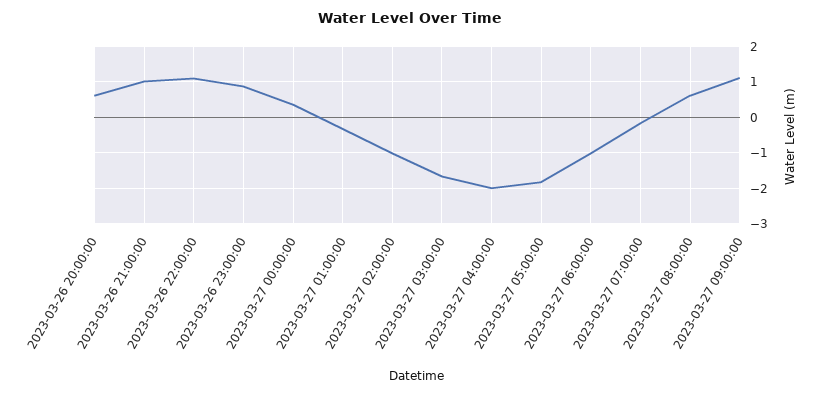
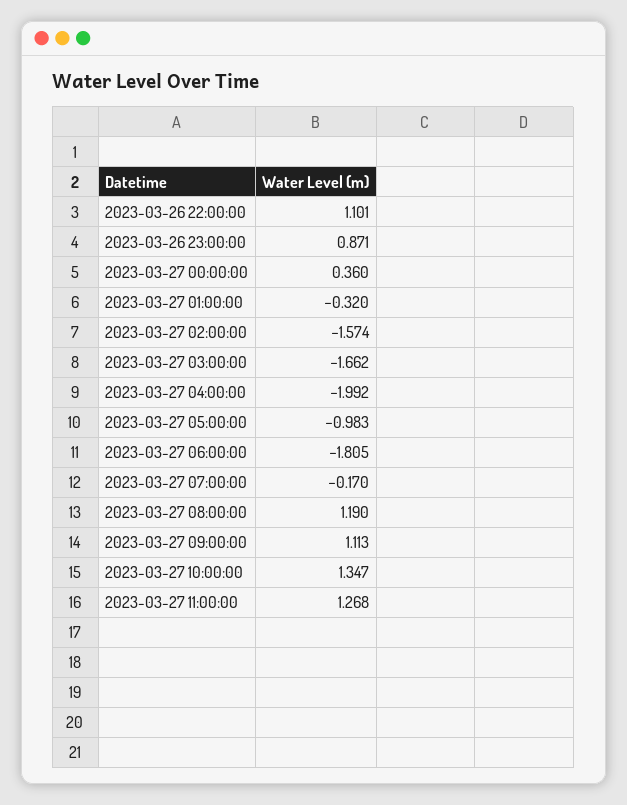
2023-03-26 20:00:00: 0.6 -> none
2023-03-26 21:00:00: 1 -> none
2023-03-27 02:00:00: -1 -> -1.574
2023-03-27 05:00:00: -1.8 -> -0.983
2023-03-27 06:00:00: -1 -> -1.805
2023-03-27 08:00:00: 0.6 -> 1.19
2023-03-27 10:00:00: none -> 1.347
2023-03-27 11:00:00: none -> 1.268

